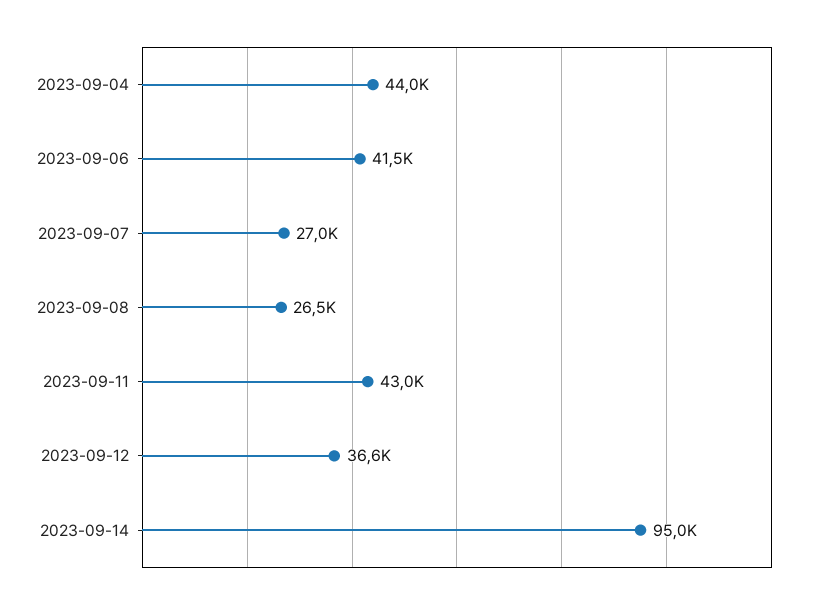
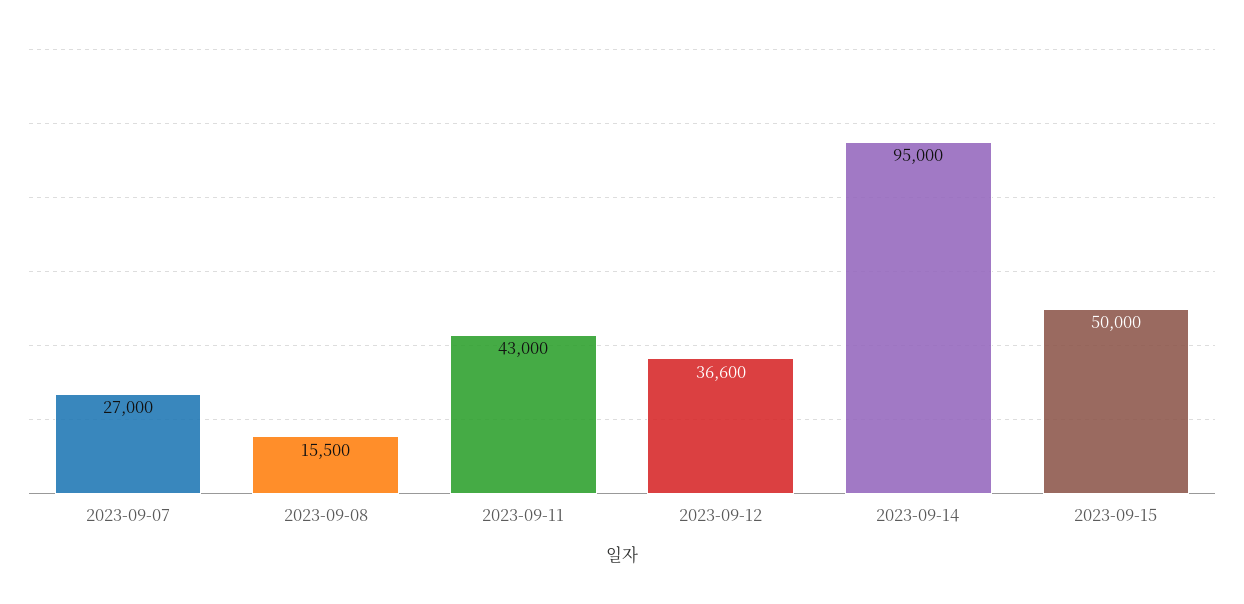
2023-09-04: 44000 -> none
2023-09-06: 41500 -> none
2023-09-08: 26500 -> 15500
2023-09-15: none -> 50000

